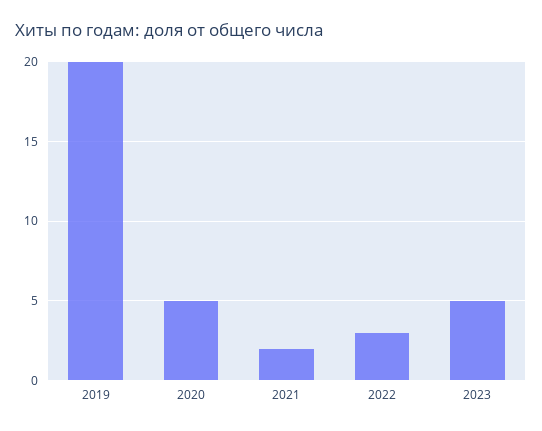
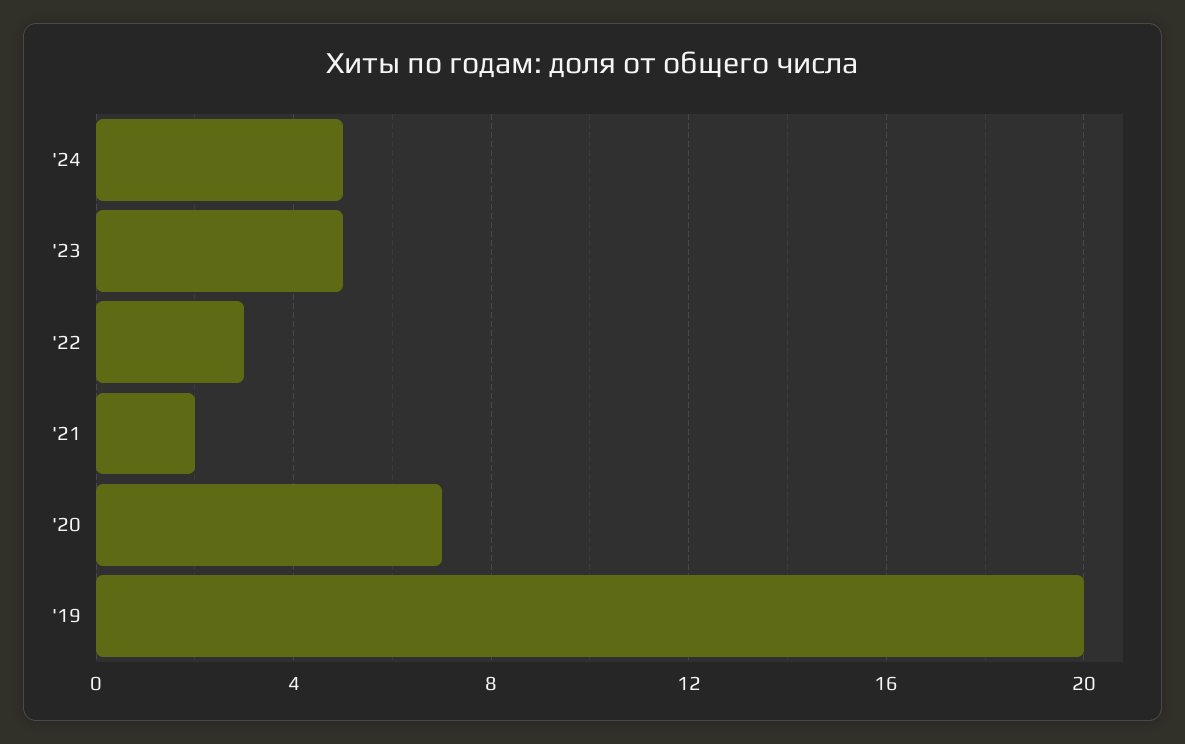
2020: 5 -> 7
'24: none -> 5

